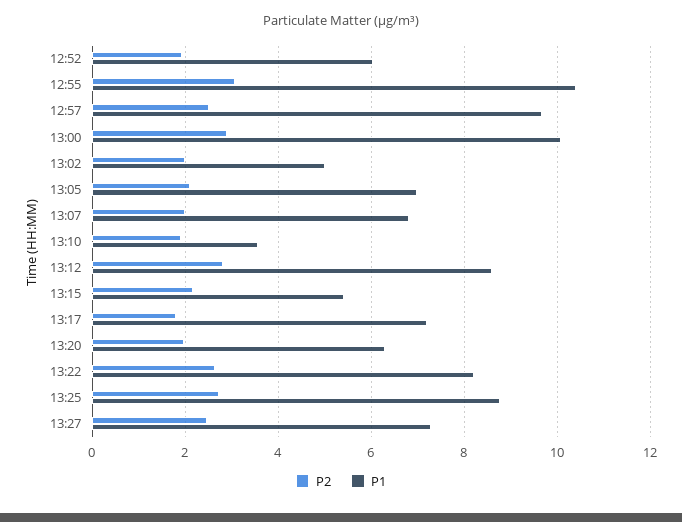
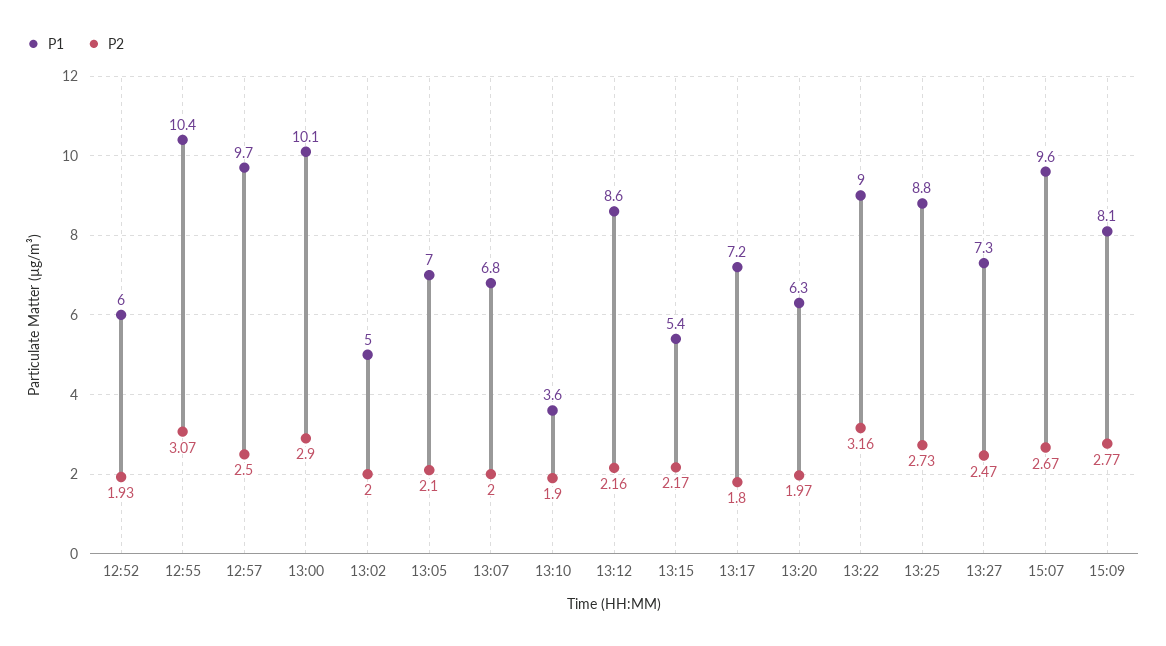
P2, 13:12: 2.8 -> 2.16
P2, 13:22: 2.6 -> 3.16
P1, 13:22: 8.2 -> 9
P1, 15:07: none -> 9.6
P2, 15:07: none -> 2.67
P1, 15:09: none -> 8.1
P2, 15:09: none -> 2.77

